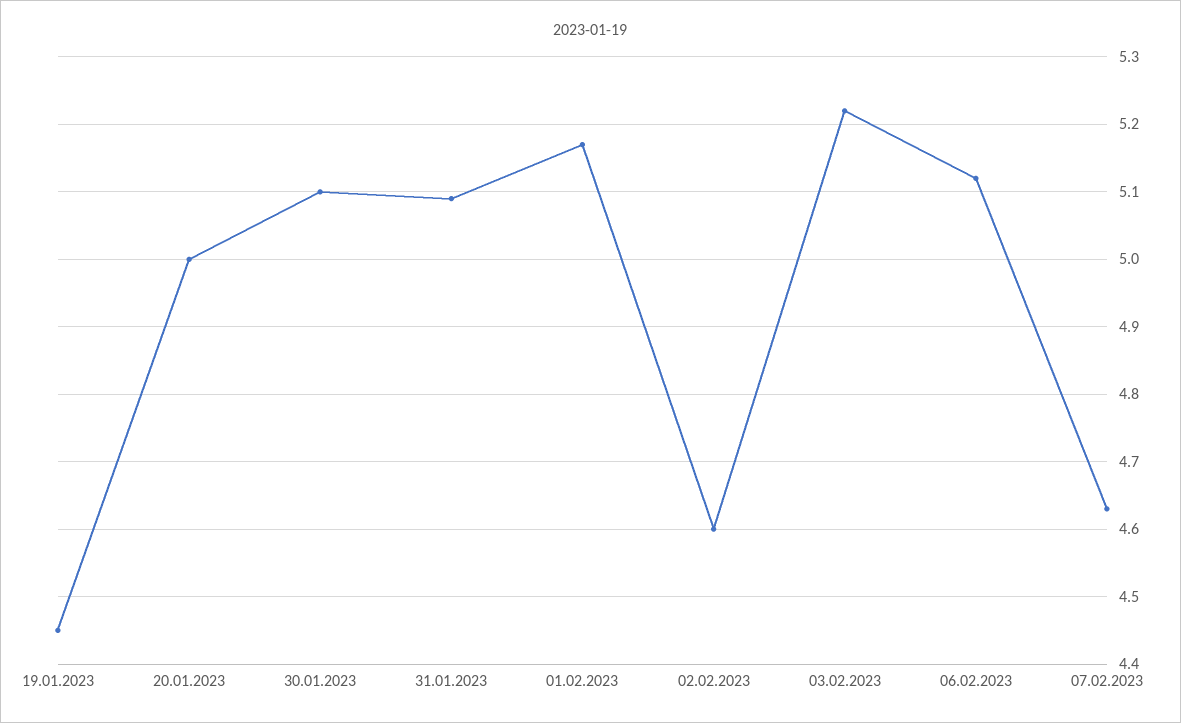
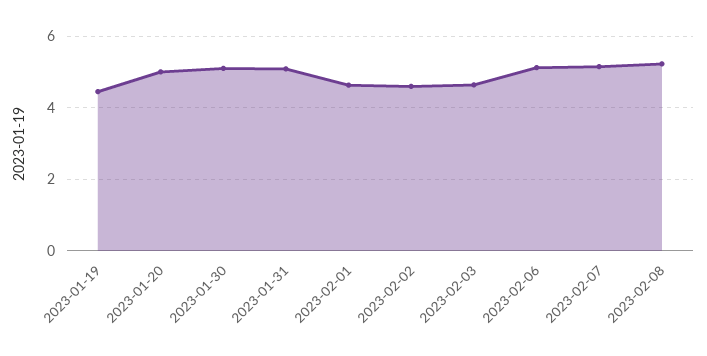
01.02.2023: 5.17 -> 4.6
03.02.2023: 5.22 -> 4.6
07.02.2023: 4.63 -> 5.2
2023-02-08: none -> 5.2

